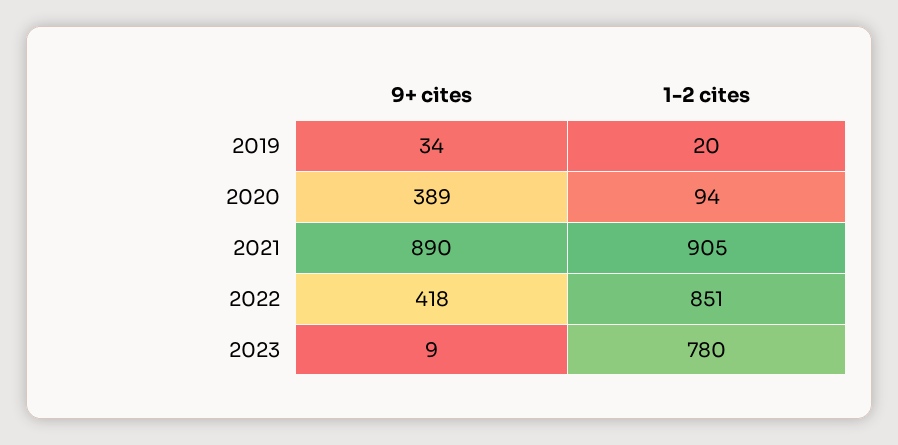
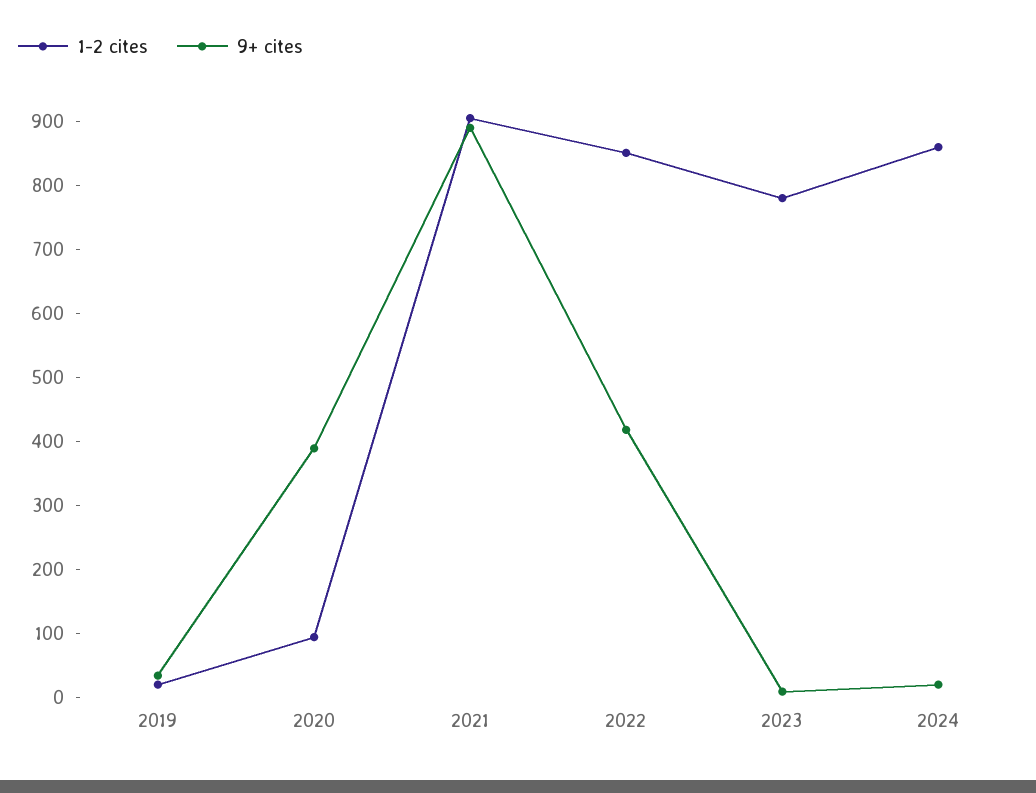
1-2 cites, 2024: none -> 860
9+ cites, 2024: none -> 20

